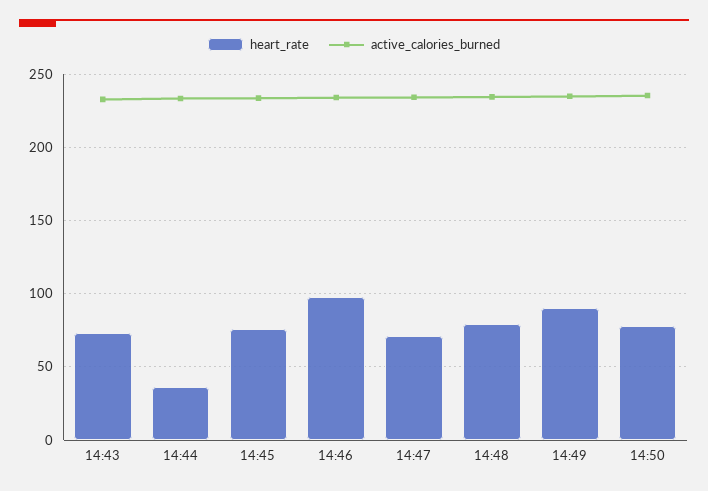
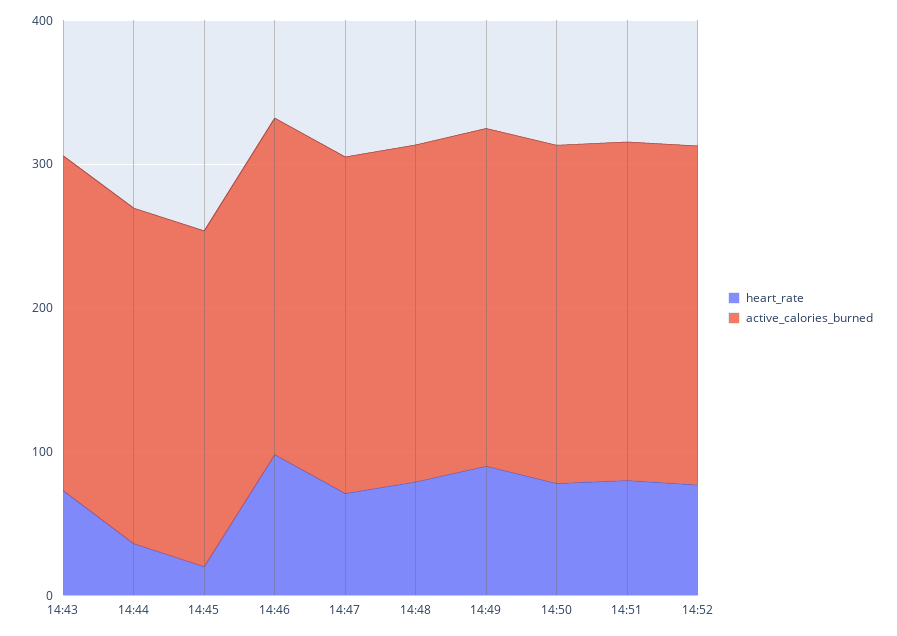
heart_rate, 14:45: 75 -> 20
heart_rate, 14:51: none -> 80
active_calories_burned, 14:51: none -> 240
heart_rate, 14:52: none -> 80
active_calories_burned, 14:52: none -> 240

